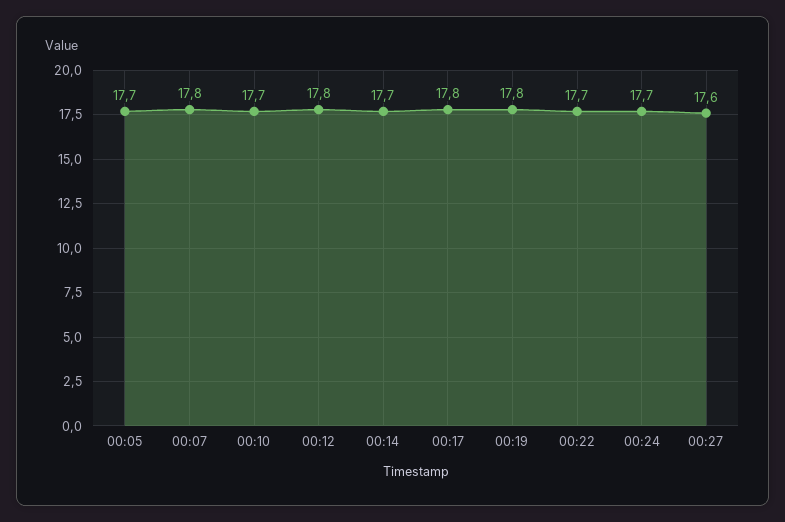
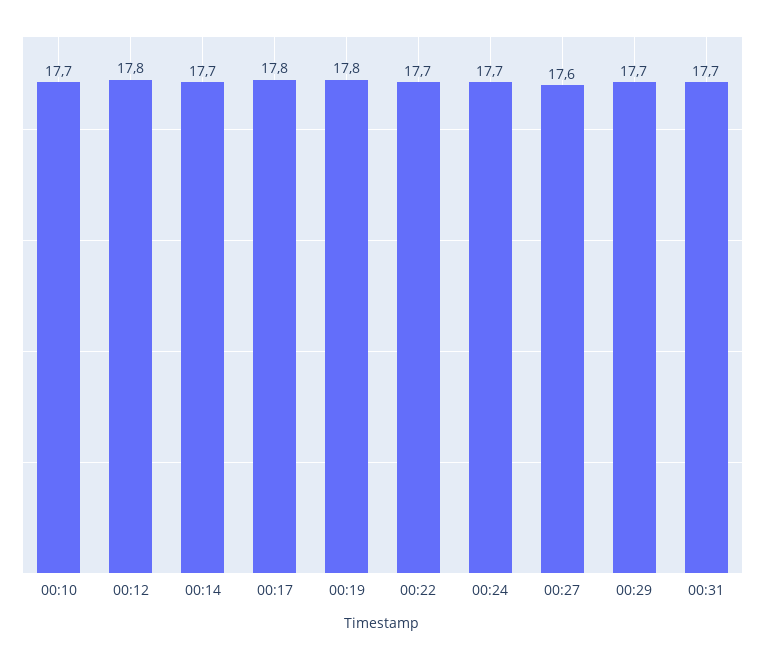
00:05: 17.7 -> none
00:07: 17.8 -> none
00:29: none -> 17.7
00:31: none -> 17.7

